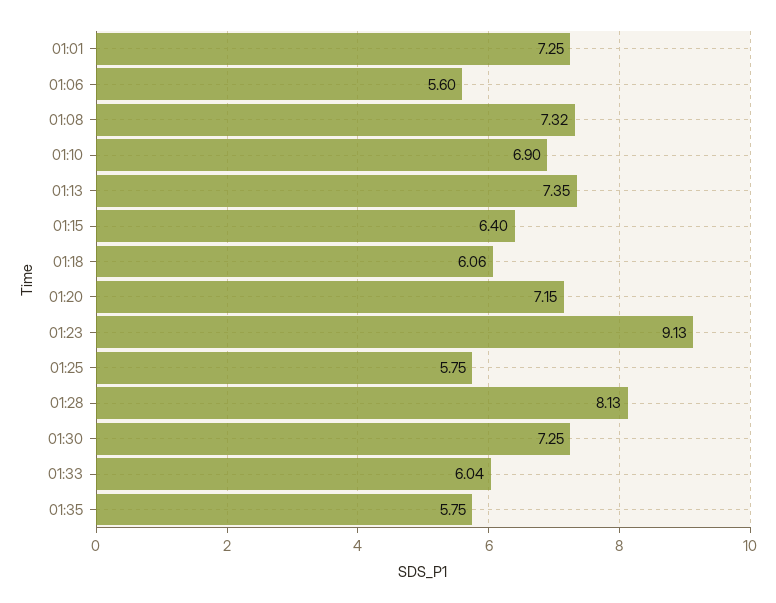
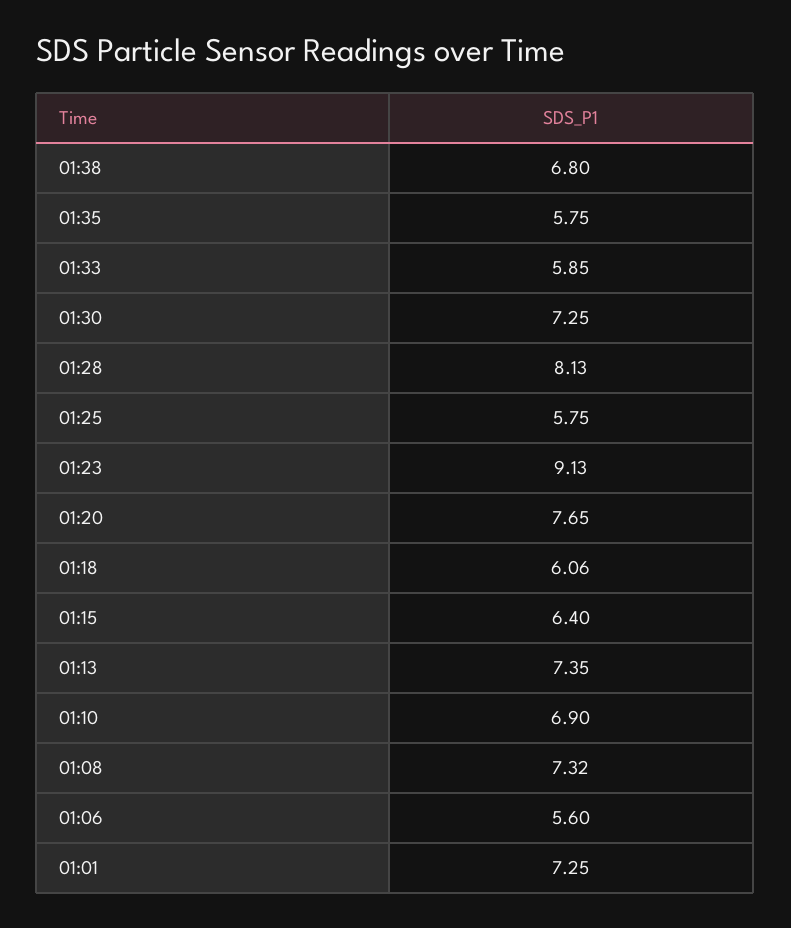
01:20: 7.15 -> 7.65
01:33: 6.04 -> 5.85
01:38: none -> 6.8

